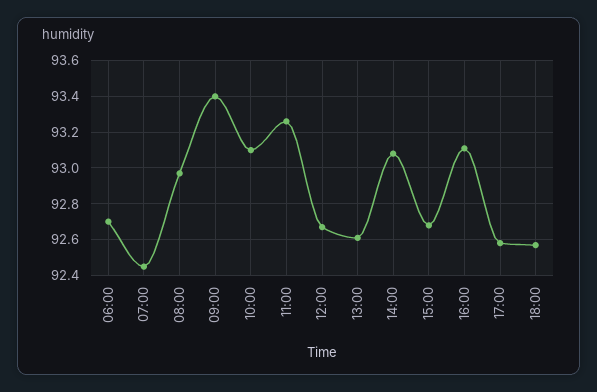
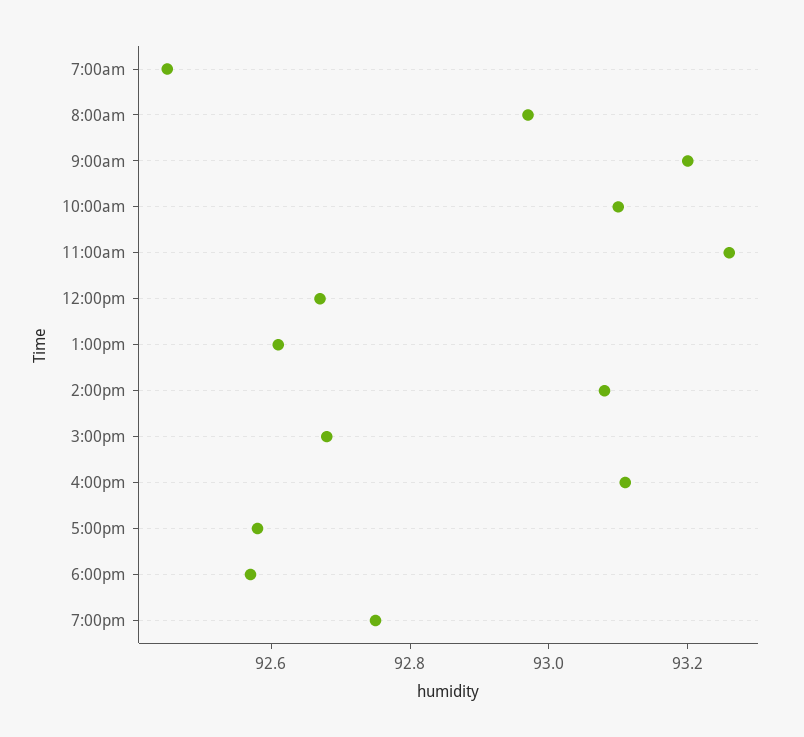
06:00: 92.7 -> none
09:00: 93.4 -> 93.2
7:00pm: none -> 92.75

